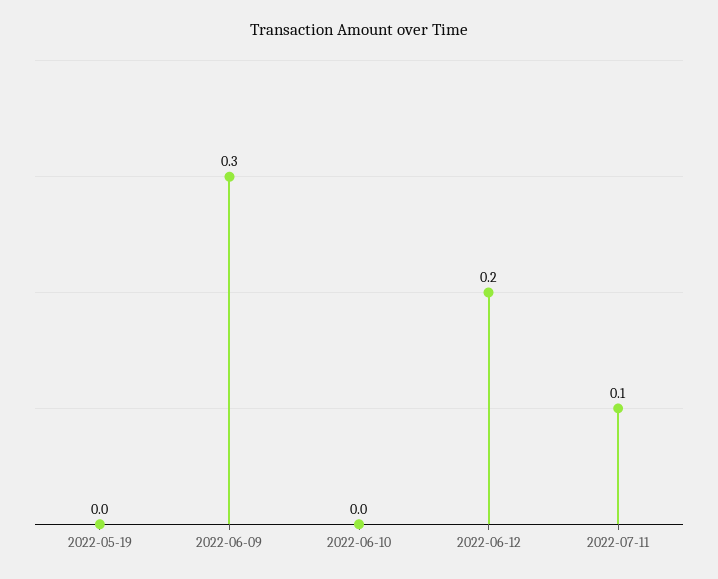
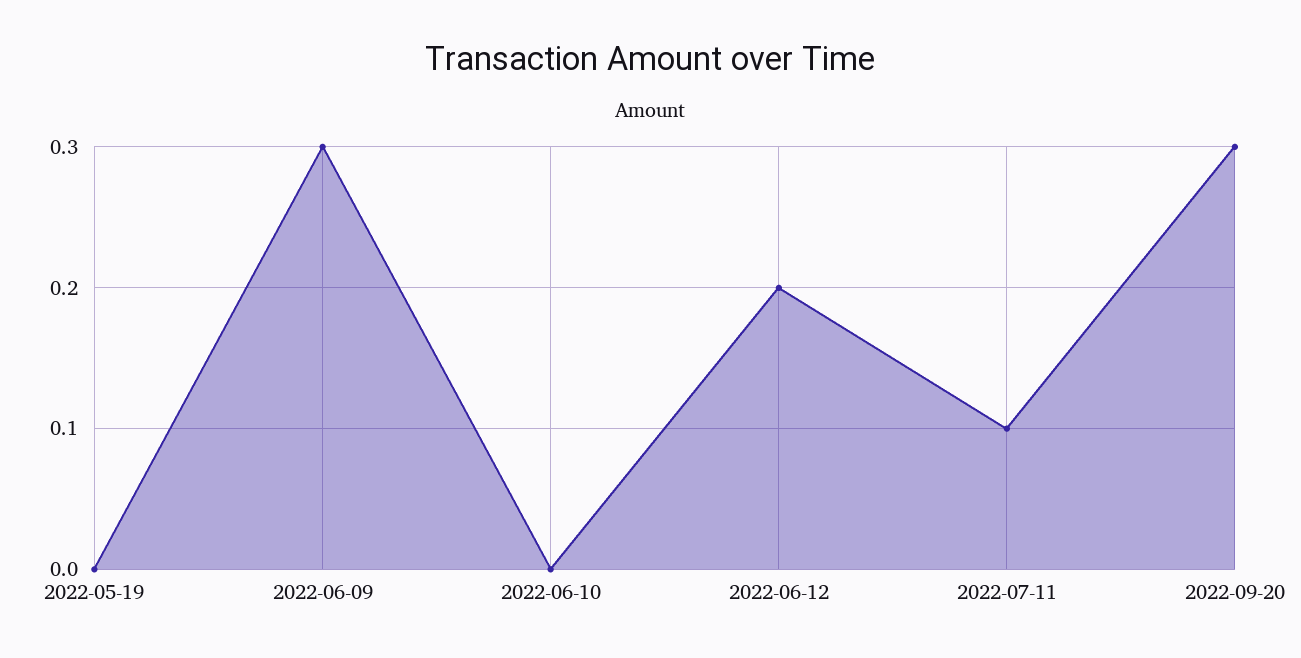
2022-09-20: none -> 0.3

